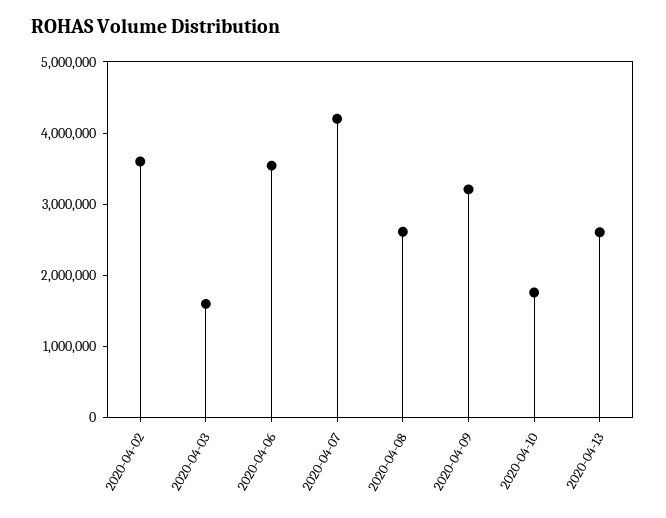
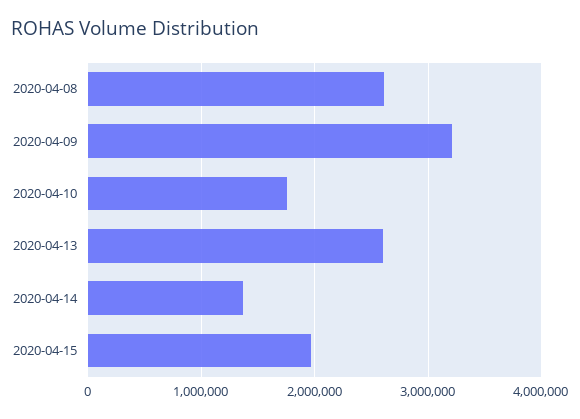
2020-04-02: 3600000 -> none
2020-04-03: 1600000 -> none
2020-04-06: 3600000 -> none
2020-04-07: 4200000 -> none
2020-04-14: none -> 1400000
2020-04-15: none -> 2000000

